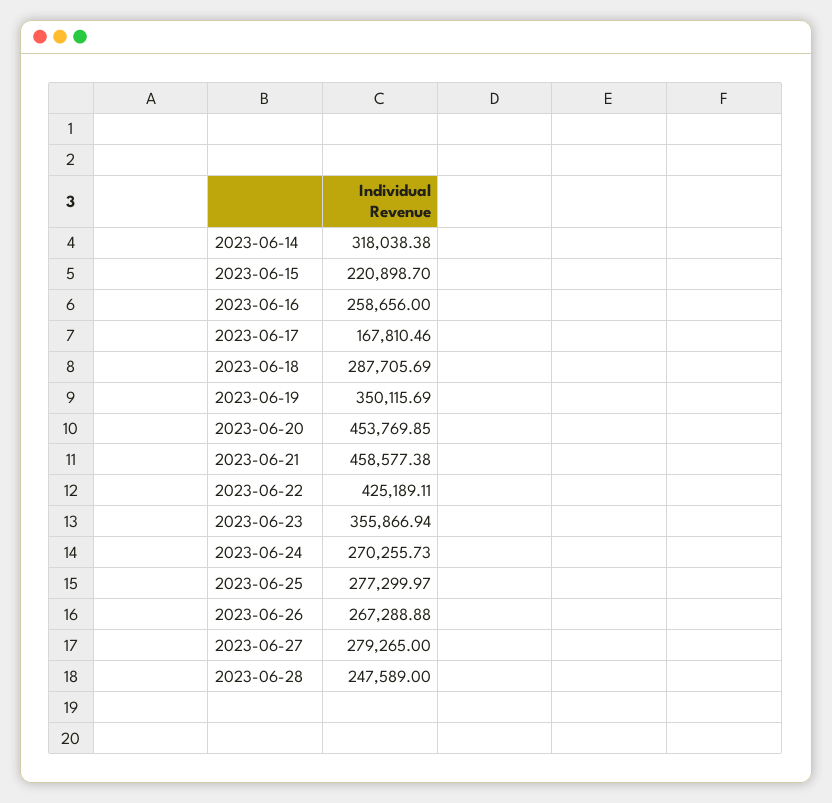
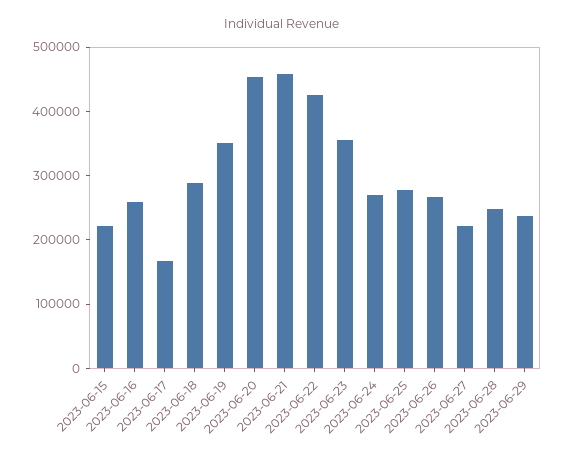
2023-06-14: 318038.38 -> none
2023-06-27: 279265 -> 220000
2023-06-29: none -> 240000

